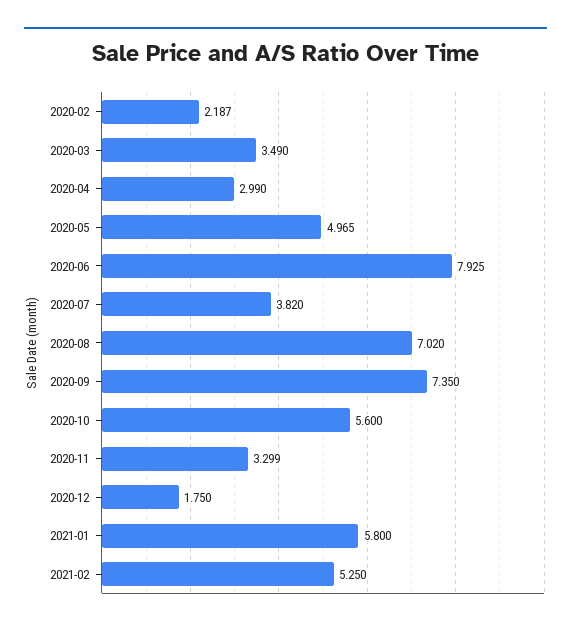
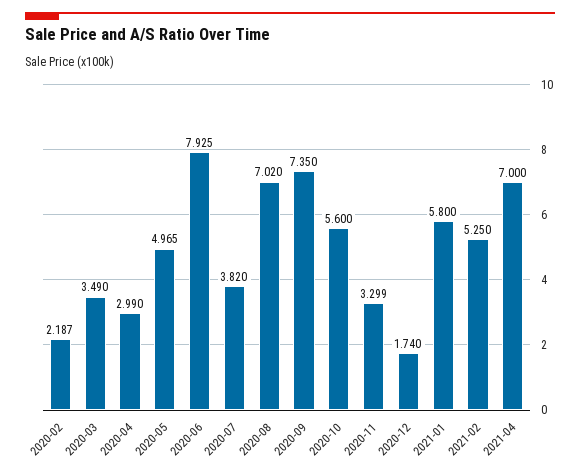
2020-12: 1.75 -> 1.74
2021-04: none -> 7

